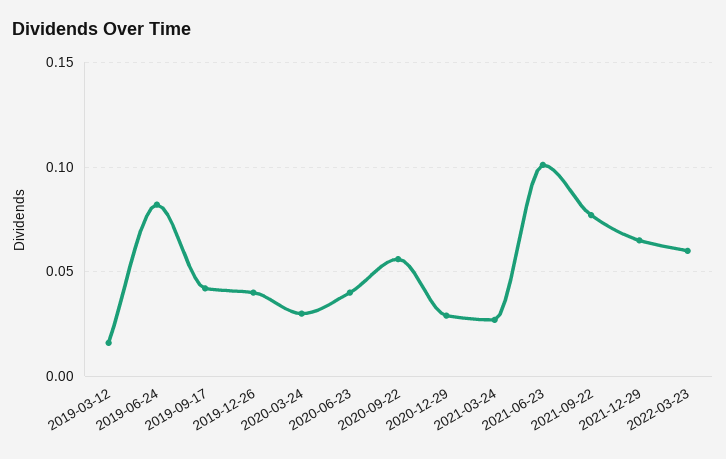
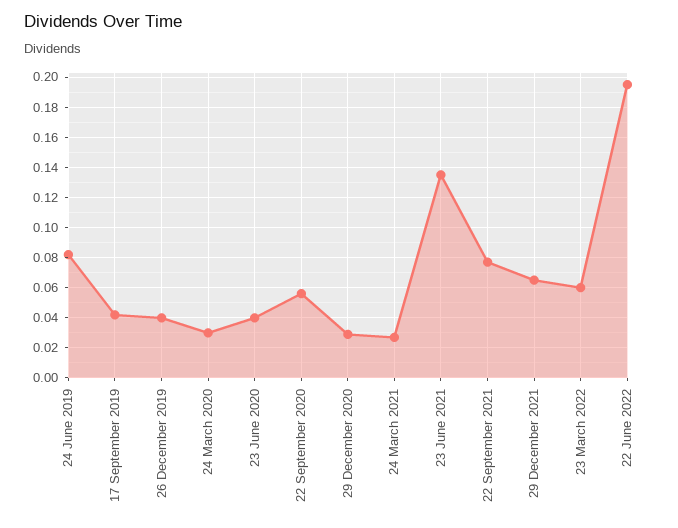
2019-03-12: 0.015 -> none
2021-06-23: 0.1 -> 0.135
22 June 2022: none -> 0.195

